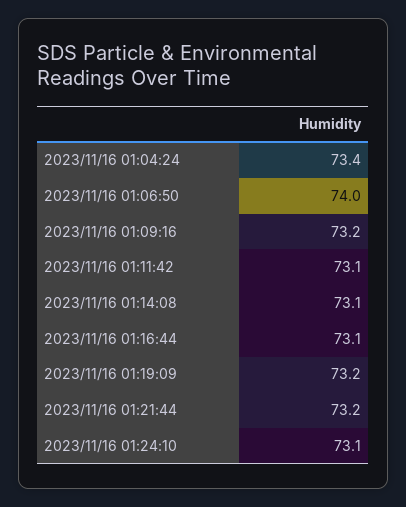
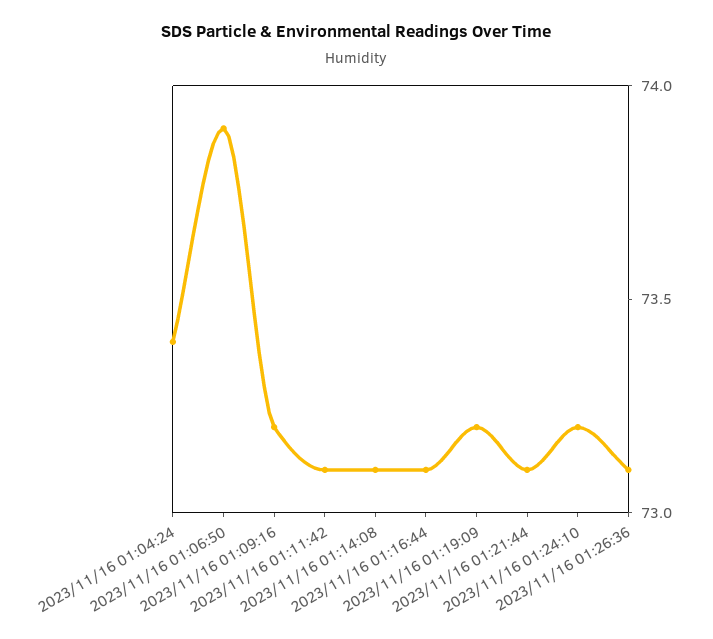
2023/11/16 01:06:50: 74 -> 73.9
2023/11/16 01:21:44: 73.2 -> 73.1
2023/11/16 01:24:10: 73.1 -> 73.2
2023/11/16 01:26:36: none -> 73.1

